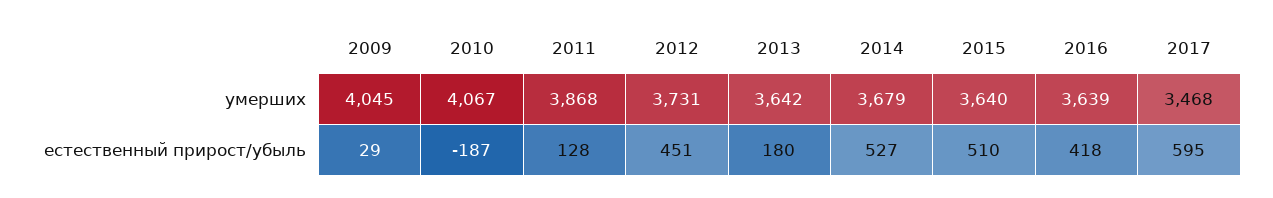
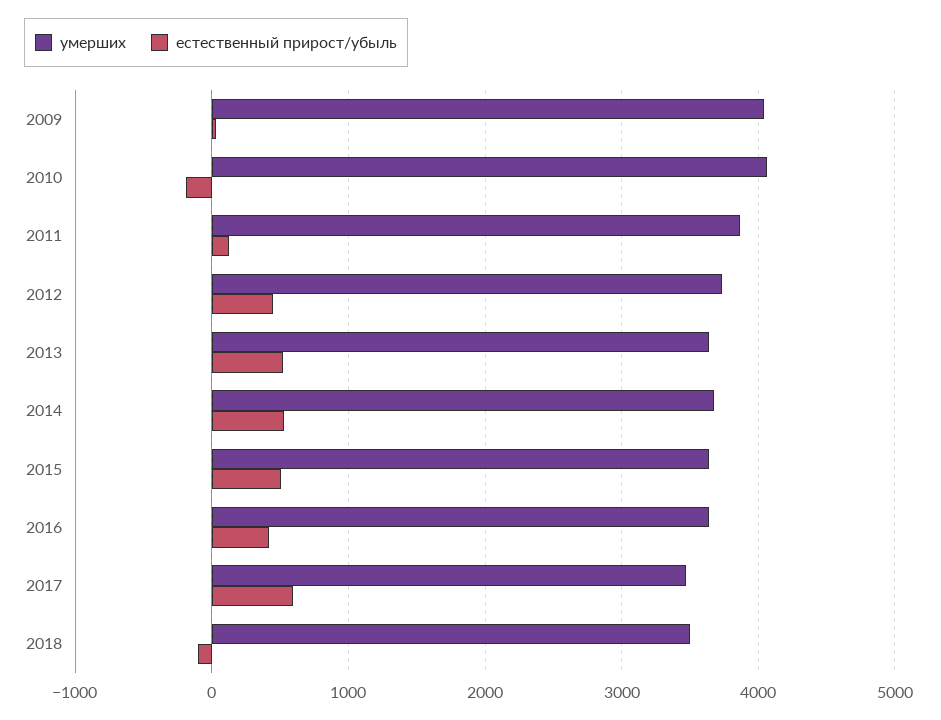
естественный прирост/убыль, 2013: 180 -> 500
умерших, 2018: none -> 3500
естественный прирост/убыль, 2018: none -> -100

